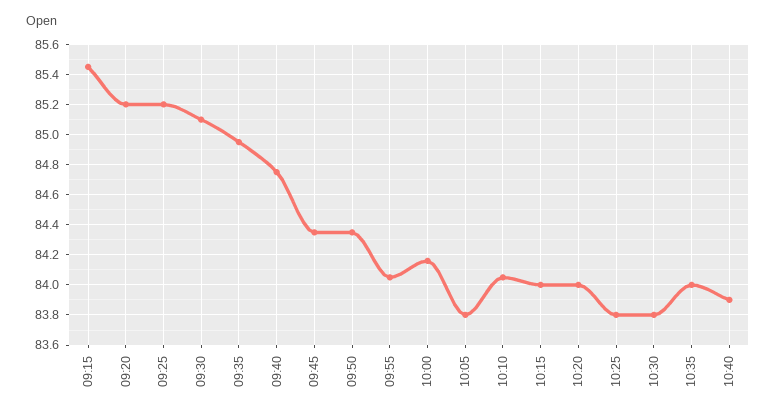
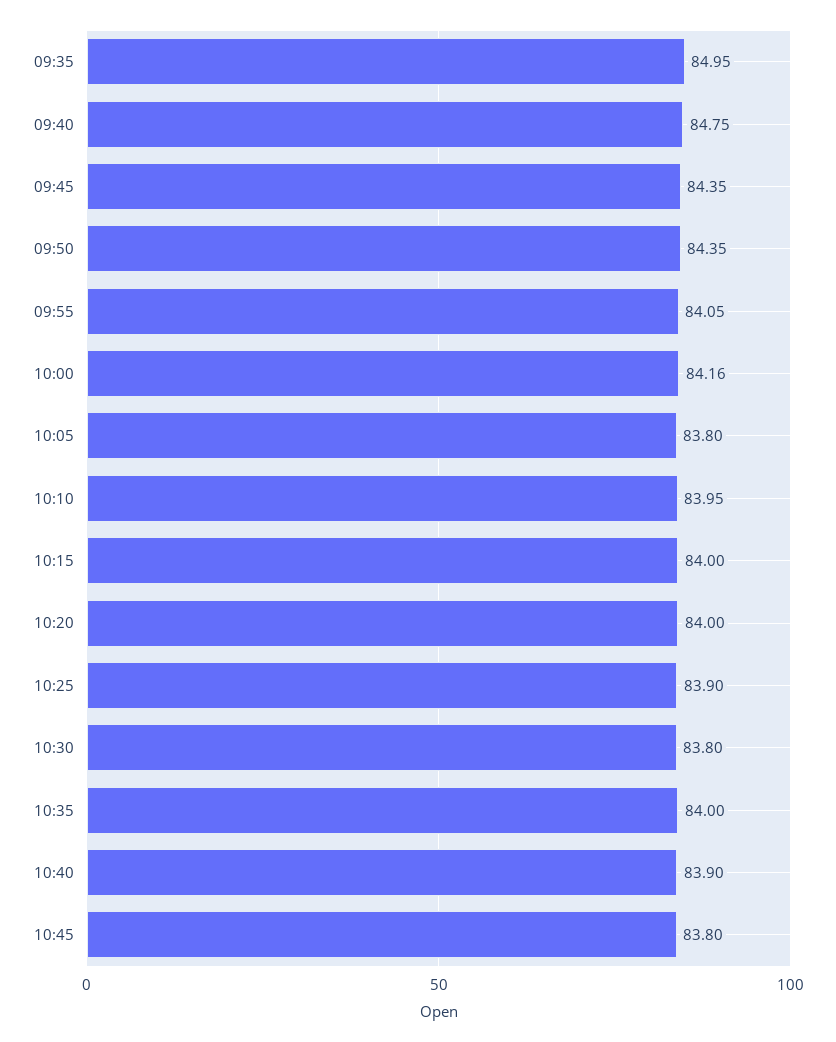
09:15: 85.45 -> none
09:20: 85.2 -> none
09:25: 85.2 -> none
09:30: 85.1 -> none
10:10: 84.05 -> 83.95
10:25: 83.8 -> 83.9
10:45: none -> 83.8

